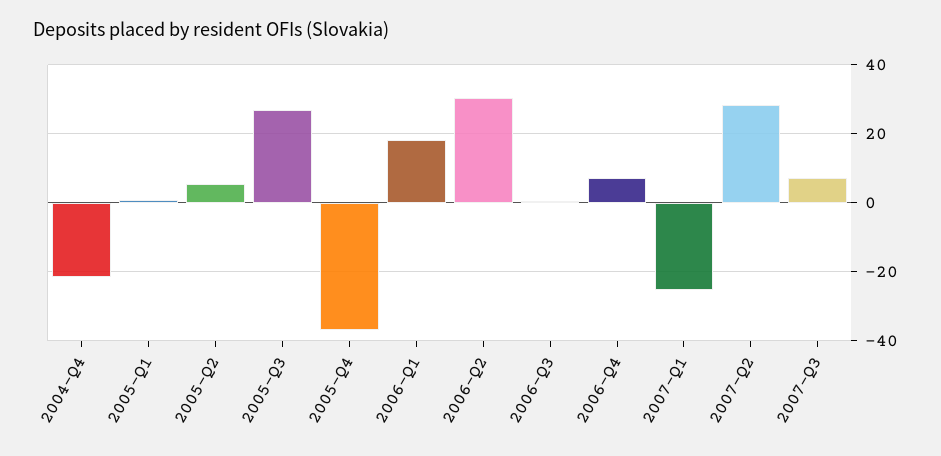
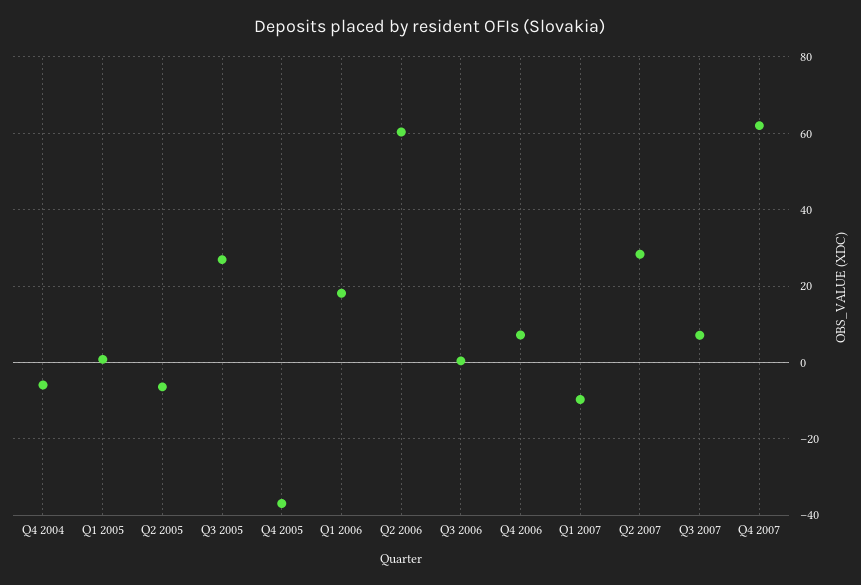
2004-Q4: -22 -> -6
2005-Q2: 6 -> -6
2006-Q2: 30 -> 60
2007-Q1: -26 -> -10
Q4 2007: none -> 62

